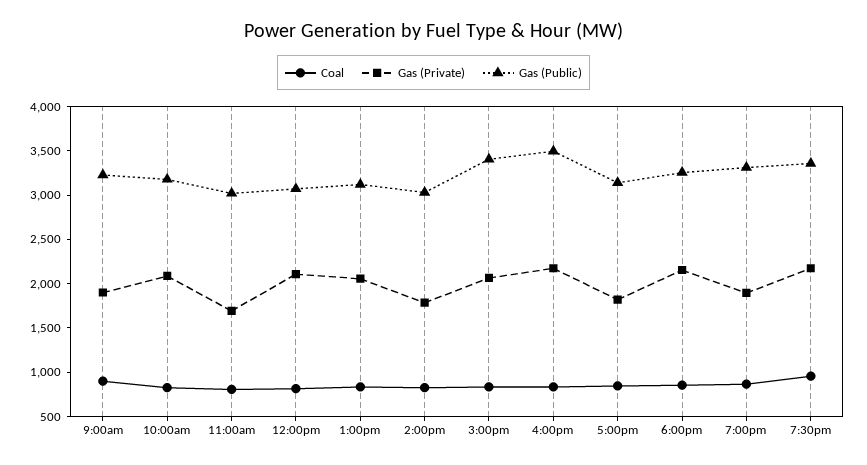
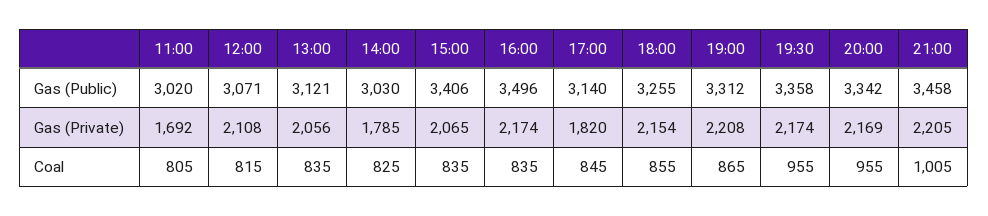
Coal, 9:00am: 900 -> none
Gas (Private), 9:00am: 1900 -> none
Gas (Public), 9:00am: 3200 -> none
Coal, 10:00am: 800 -> none
Gas (Private), 10:00am: 2100 -> none
Gas (Public), 10:00am: 3200 -> none
Gas (Private), 7:00pm: 1900 -> 2208
Gas (Public), 20:00: none -> 3342
Gas (Public), 21:00: none -> 3458
Gas (Private), 20:00: none -> 2169
Gas (Private), 21:00: none -> 2205
Coal, 20:00: none -> 955
Coal, 21:00: none -> 1005

